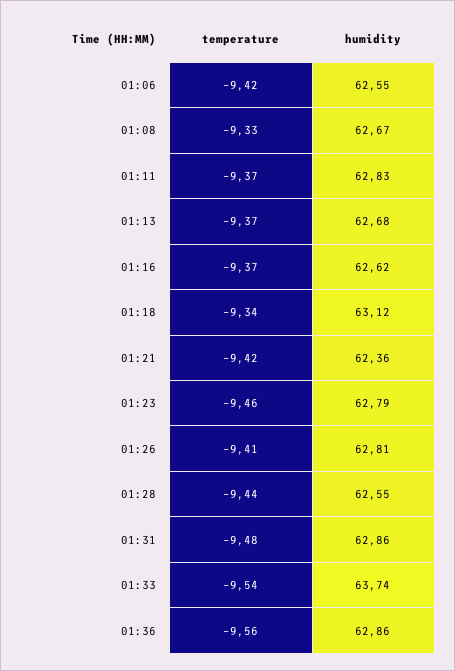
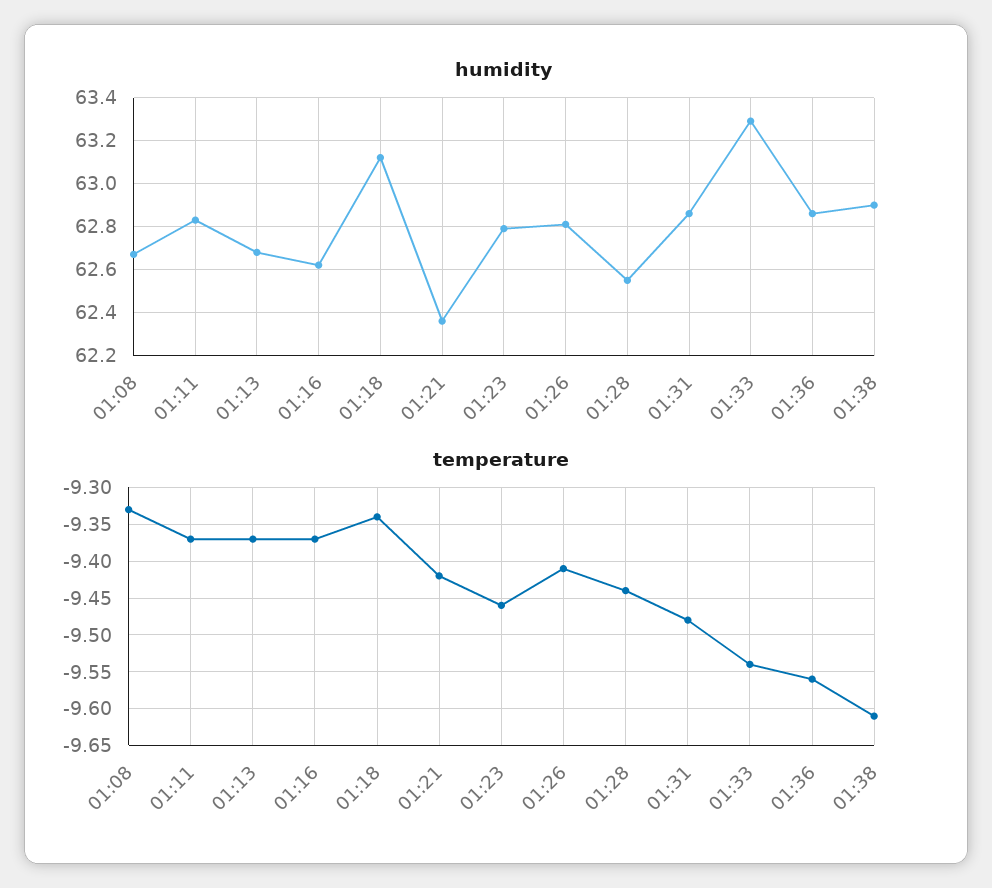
temperature, 01:06: -9.42 -> none
humidity, 01:06: 62.55 -> none
humidity, 01:33: 63.74 -> 63.3
humidity, 01:38: none -> 62.9
temperature, 01:38: none -> -9.61

